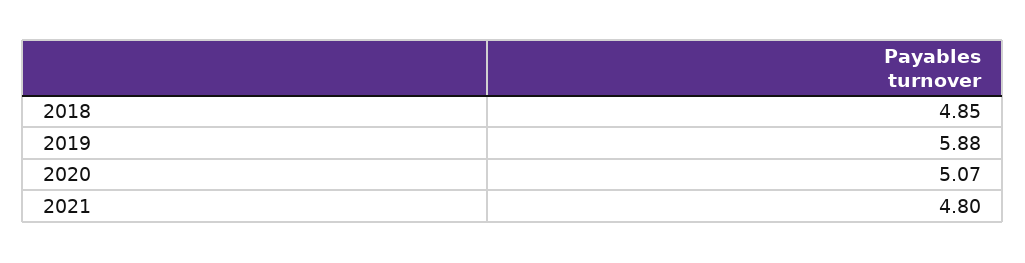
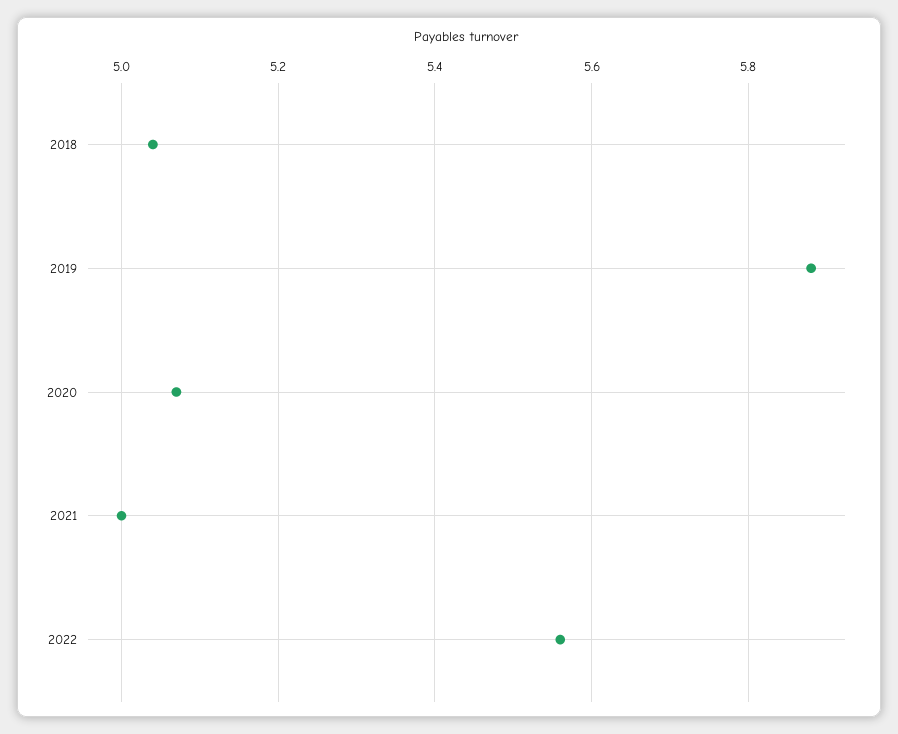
2018: 4.85 -> 5.05
2021: 4.8 -> 5
2022: none -> 5.55

